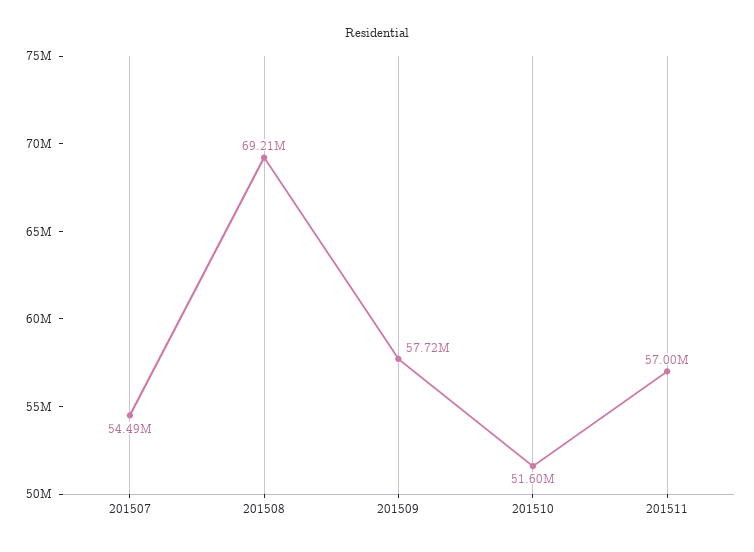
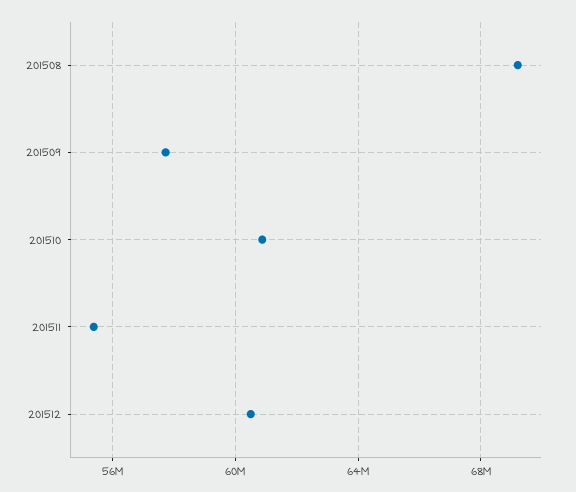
201507: 54490000 -> none
201510: 51600000 -> 61000000
201511: 57000000 -> 55500000
201512: none -> 60500000

